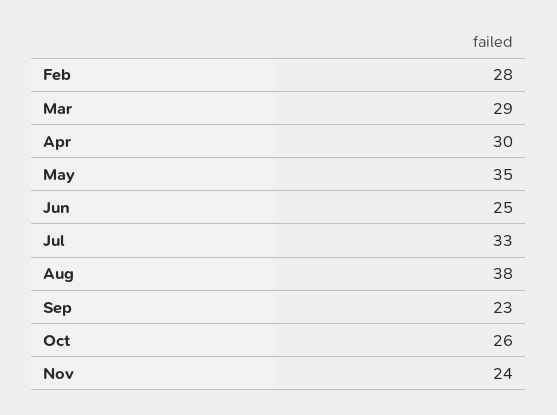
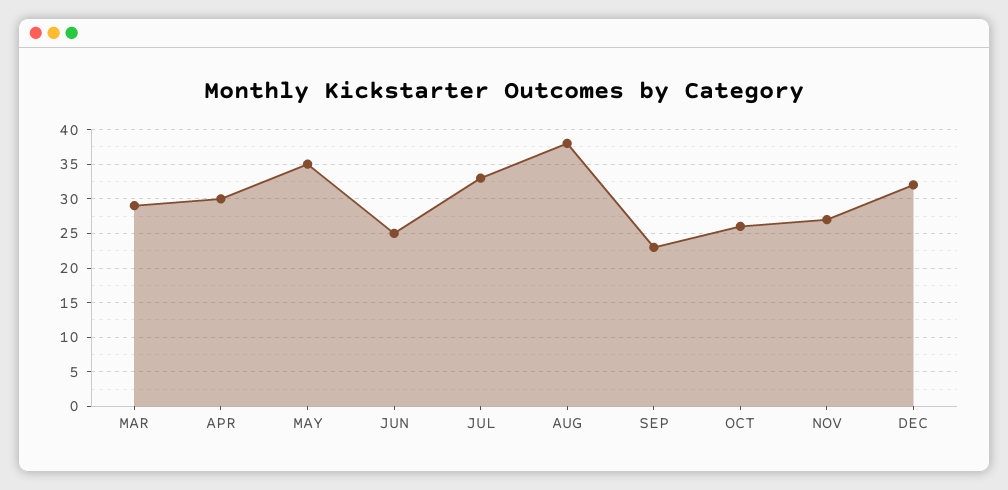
Feb: 28 -> none
Nov: 24 -> 27
DEC: none -> 32

